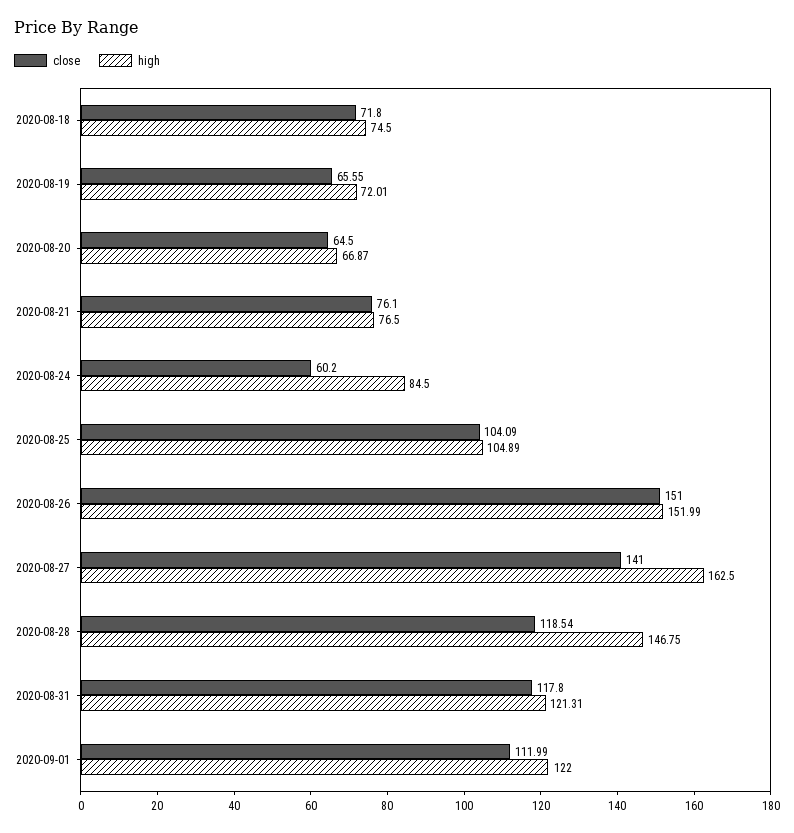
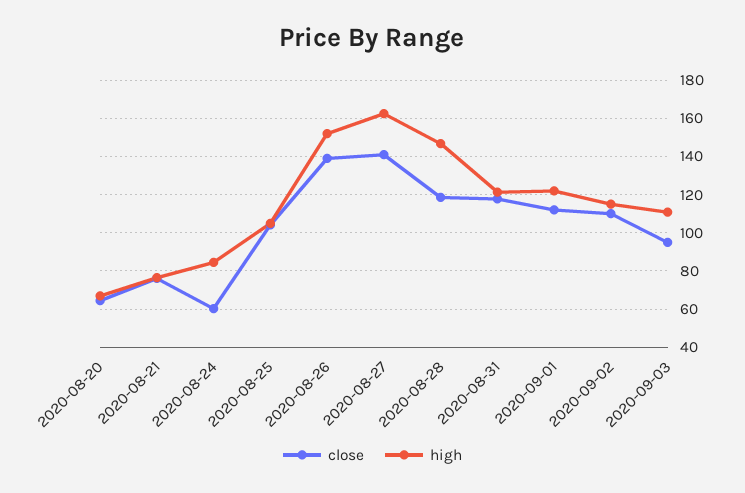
close, 2020-08-18: 71.8 -> none
high, 2020-08-18: 74.5 -> none
close, 2020-08-19: 65.55 -> none
high, 2020-08-19: 72.01 -> none
close, 2020-08-26: 151 -> 140
close, 2020-09-02: none -> 110
high, 2020-09-02: none -> 115
close, 2020-09-03: none -> 95
high, 2020-09-03: none -> 110

